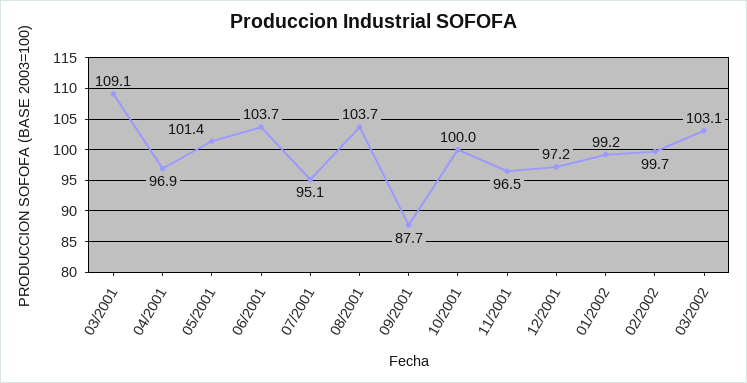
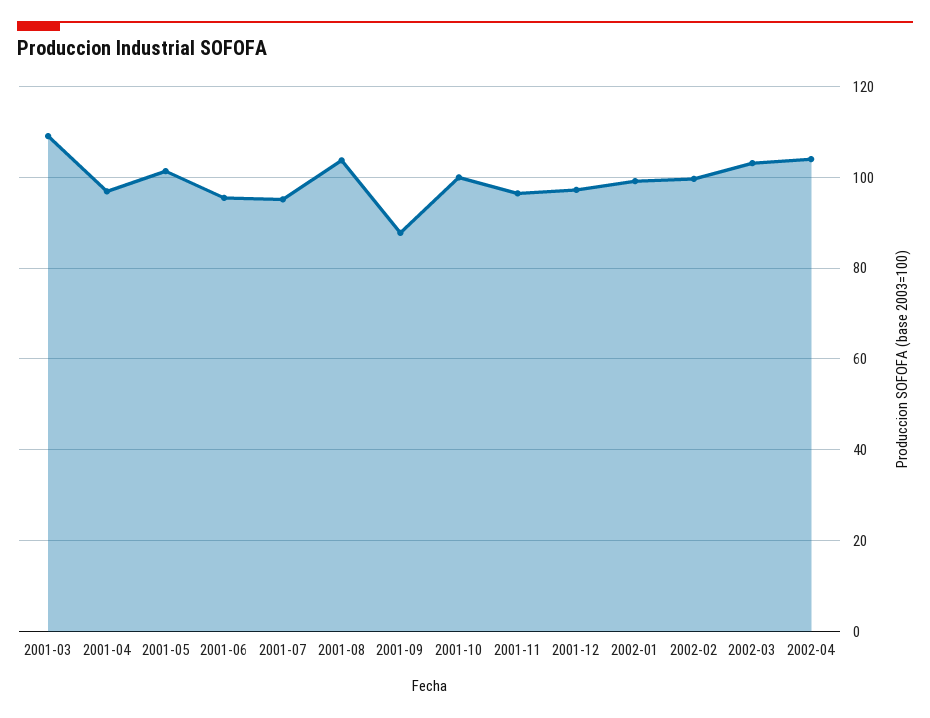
06/2001: 103.7 -> 96
2002-04: none -> 104

